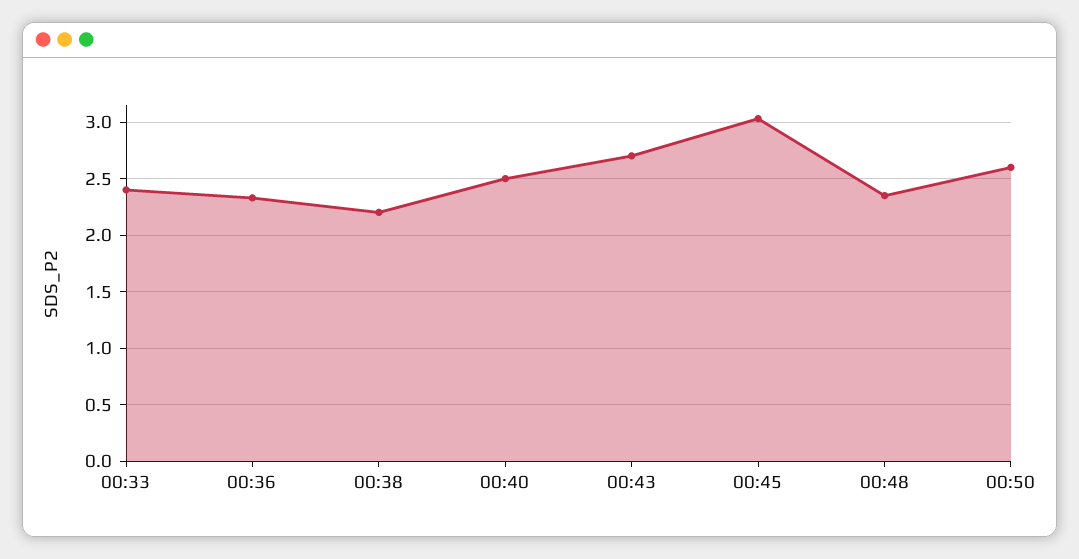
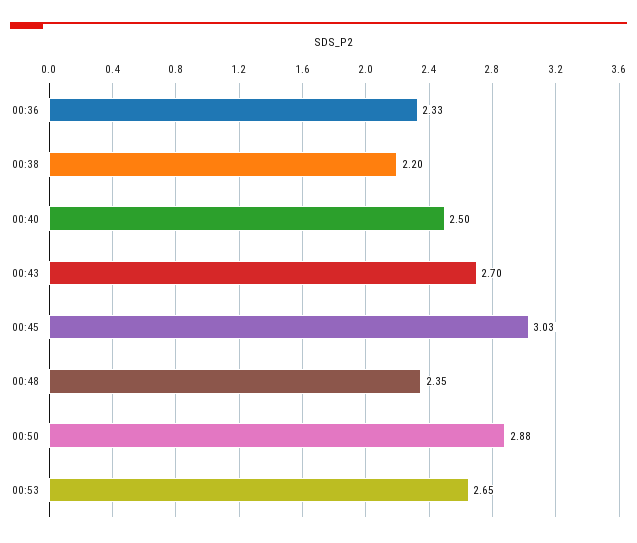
00:33: 2.4 -> none
00:50: 2.6 -> 2.88
00:53: none -> 2.65

